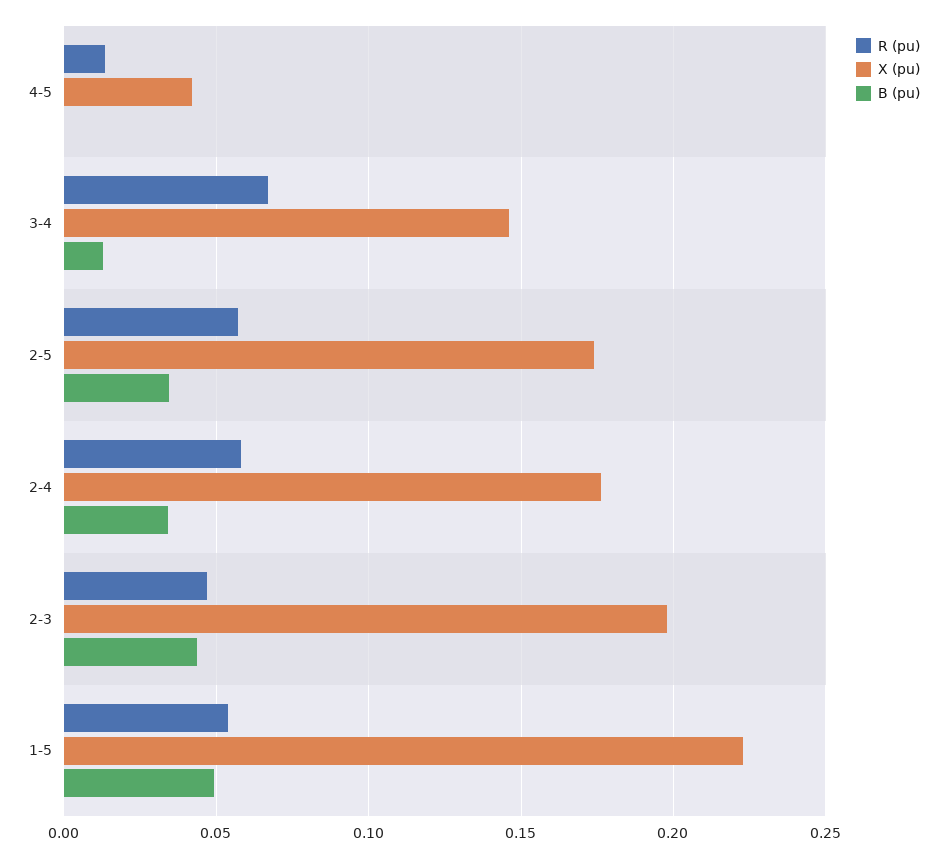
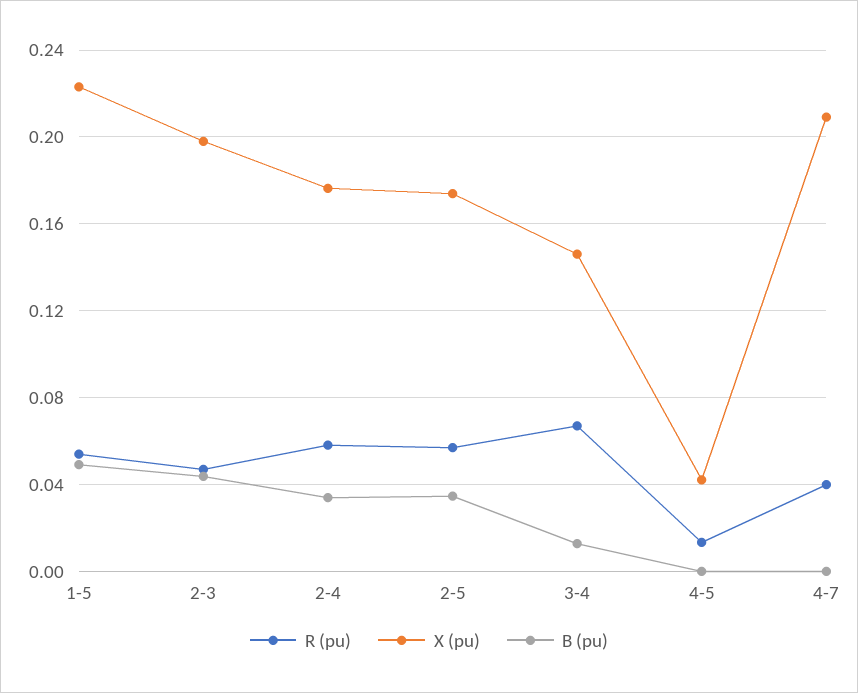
R (pu), 4-7: none -> 0.04
X (pu), 4-7: none -> 0.21
B (pu), 4-7: none -> 0

